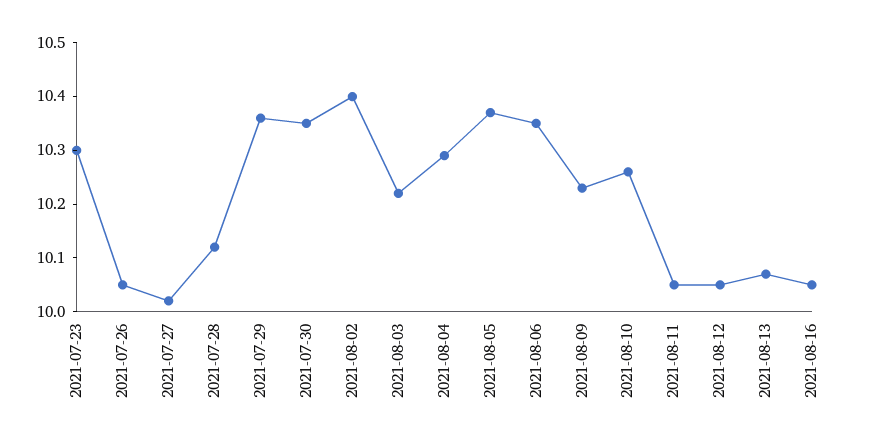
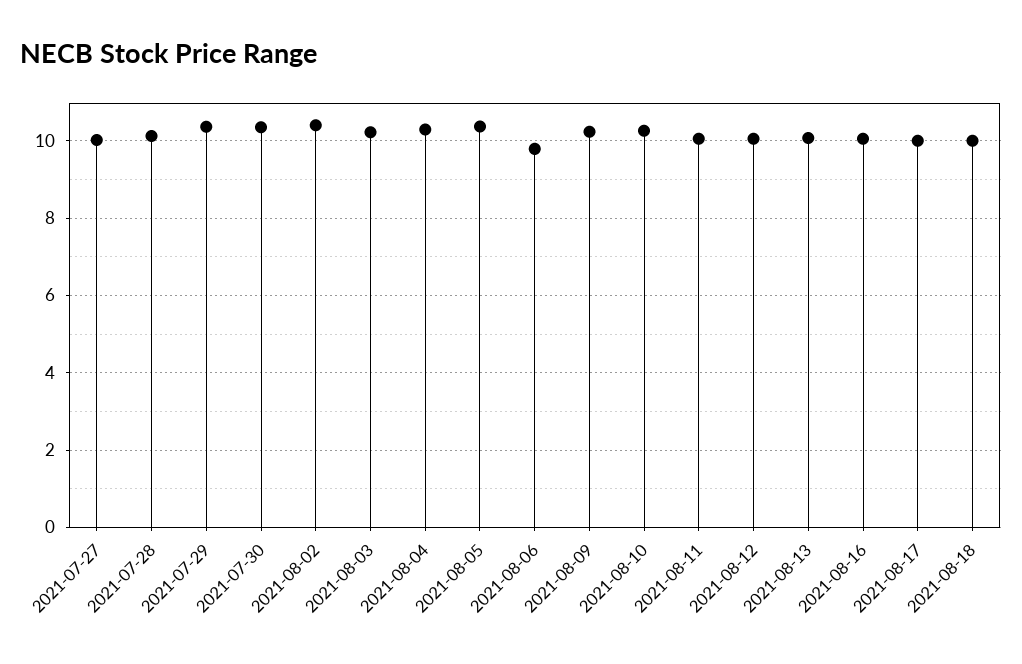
2021-07-23: 10.3 -> none
2021-07-26: 10.05 -> none
2021-08-06: 10.35 -> 9.8
2021-08-17: none -> 10
2021-08-18: none -> 10

